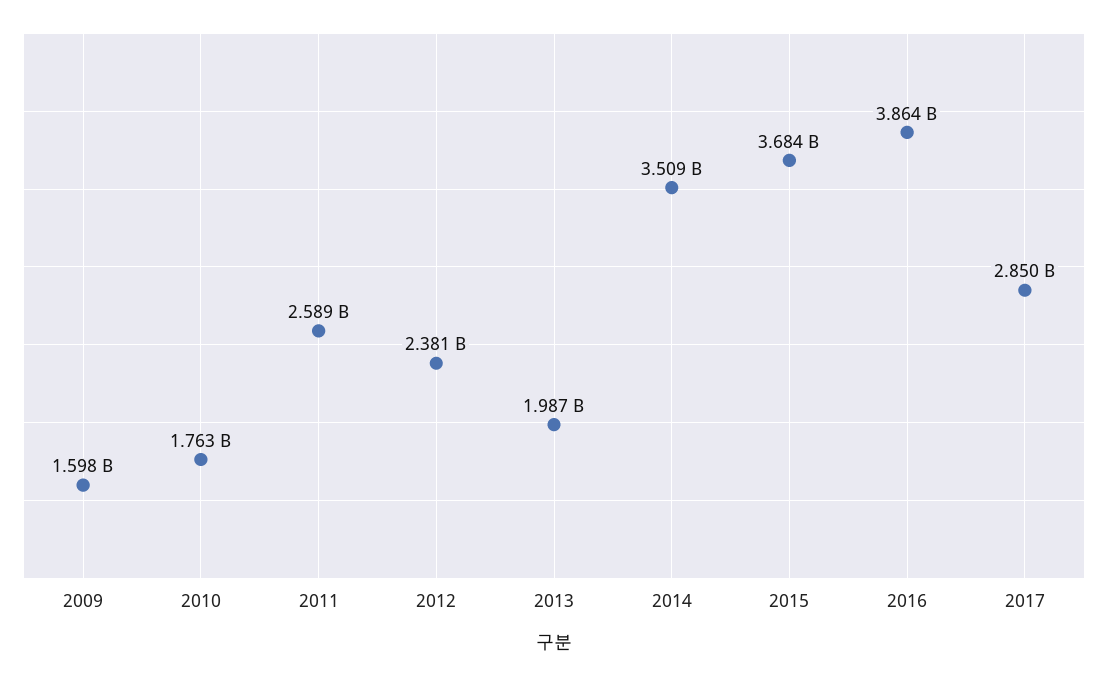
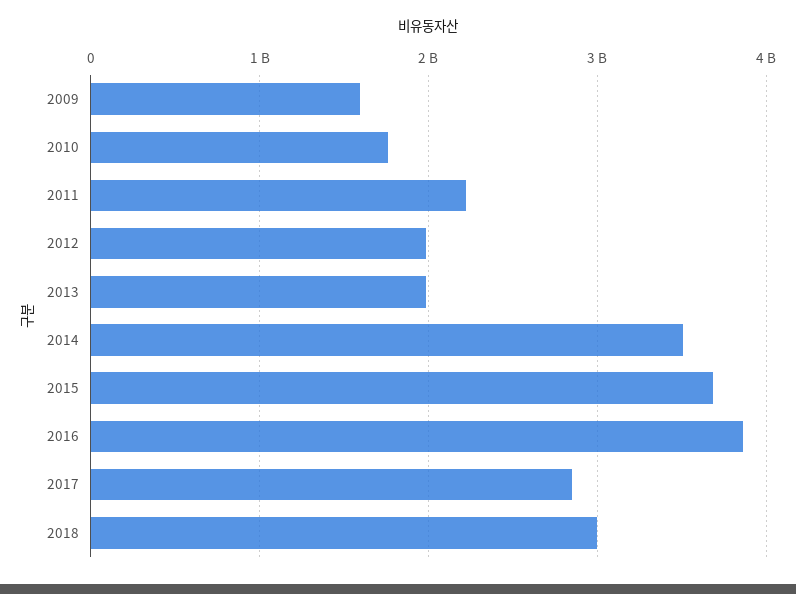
2011: 2589000000 -> 2200000000
2012: 2381000000 -> 2000000000
2018: none -> 3000000000

